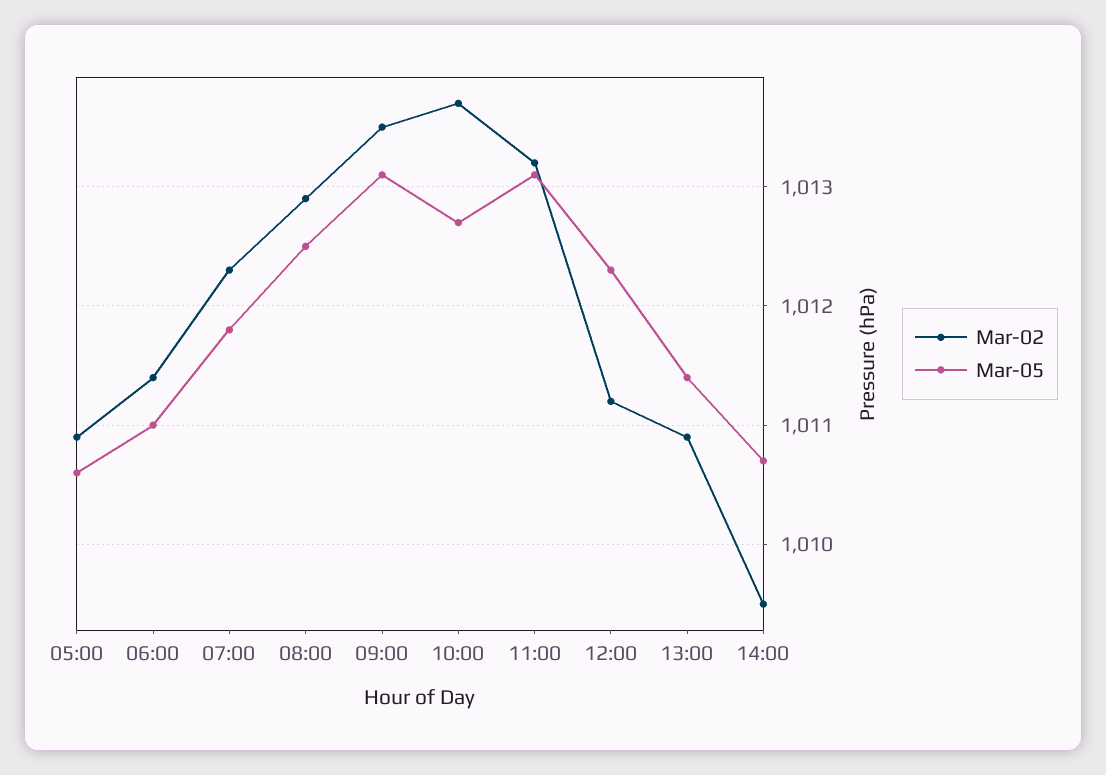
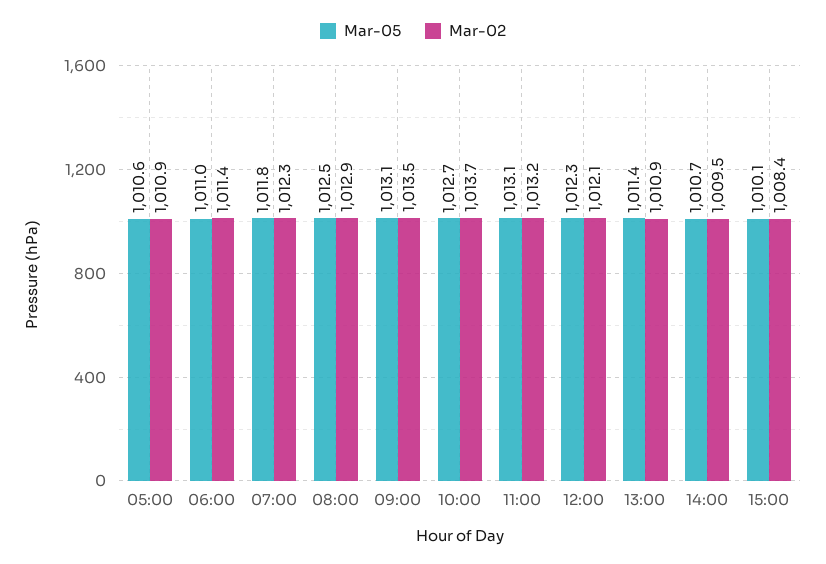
Mar-02, 12:00: 1011.2 -> 1012.1
Mar-05, 15:00: none -> 1010.1
Mar-02, 15:00: none -> 1008.4

